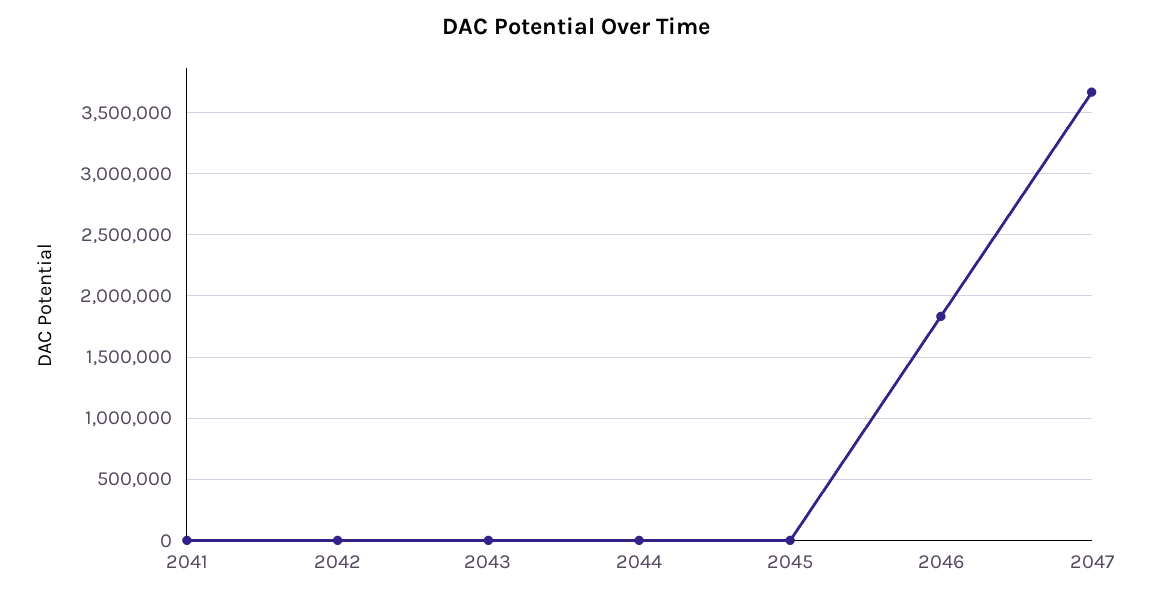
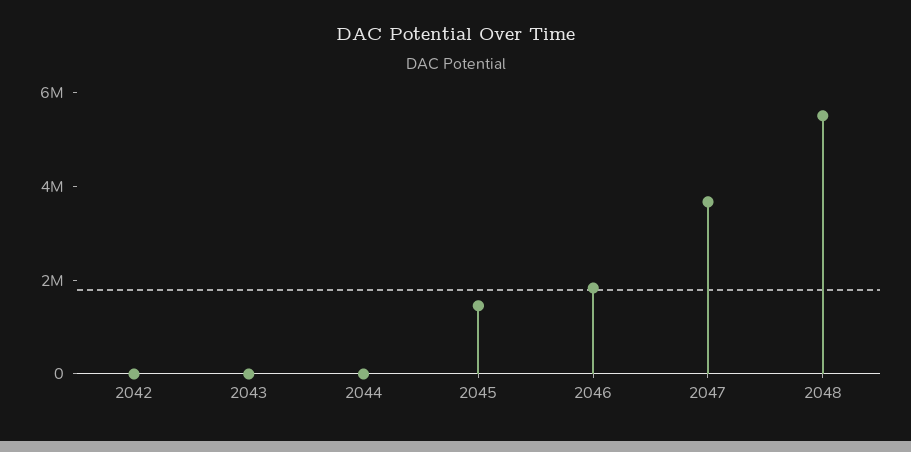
2041: 0 -> none
2045: 0 -> 1500000
2048: none -> 5500000

